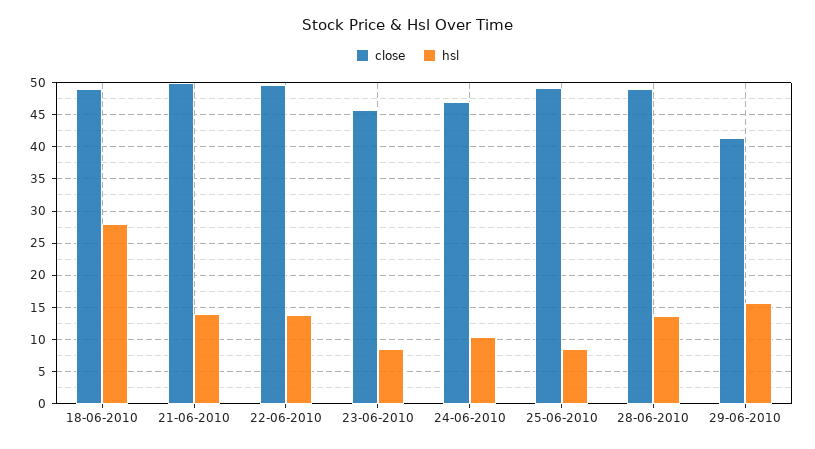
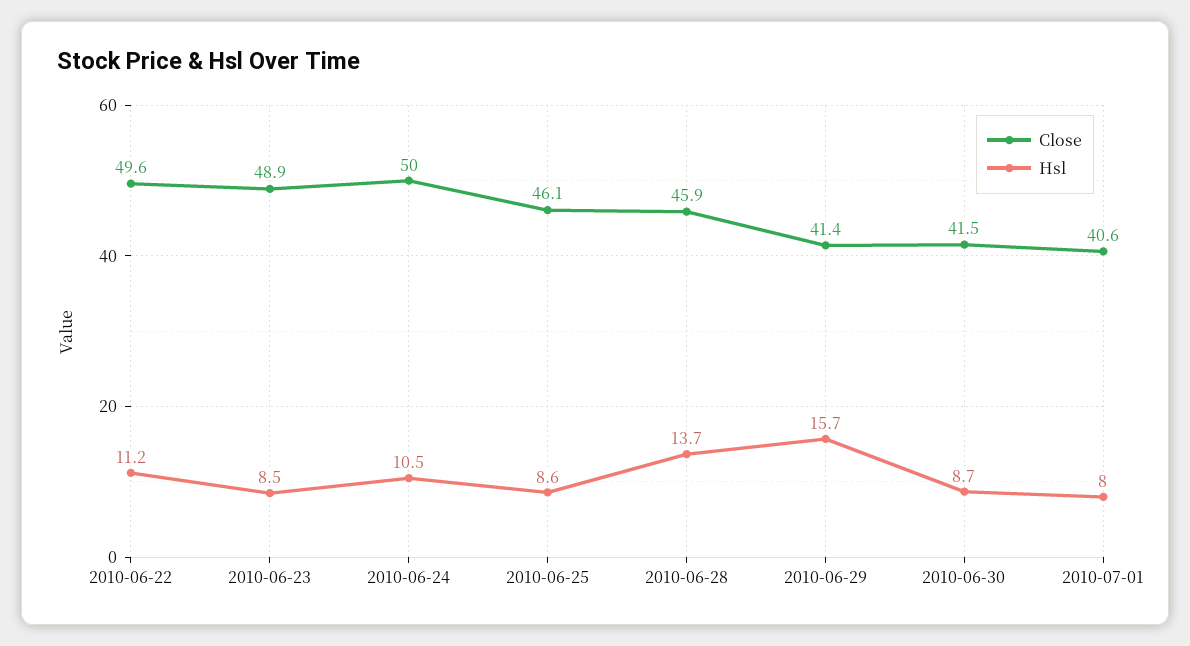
close, 18-06-2010: 49 -> none
hsl, 18-06-2010: 28 -> none
close, 21-06-2010: 50 -> none
hsl, 21-06-2010: 14 -> none
hsl, 22-06-2010: 14 -> 11.2
close, 23-06-2010: 46 -> 48.9
close, 24-06-2010: 47 -> 50
close, 25-06-2010: 49 -> 46.1
close, 28-06-2010: 49 -> 45.9
close, 2010-06-30: none -> 41.5
hsl, 2010-06-30: none -> 8.7
close, 2010-07-01: none -> 40.6
hsl, 2010-07-01: none -> 8

